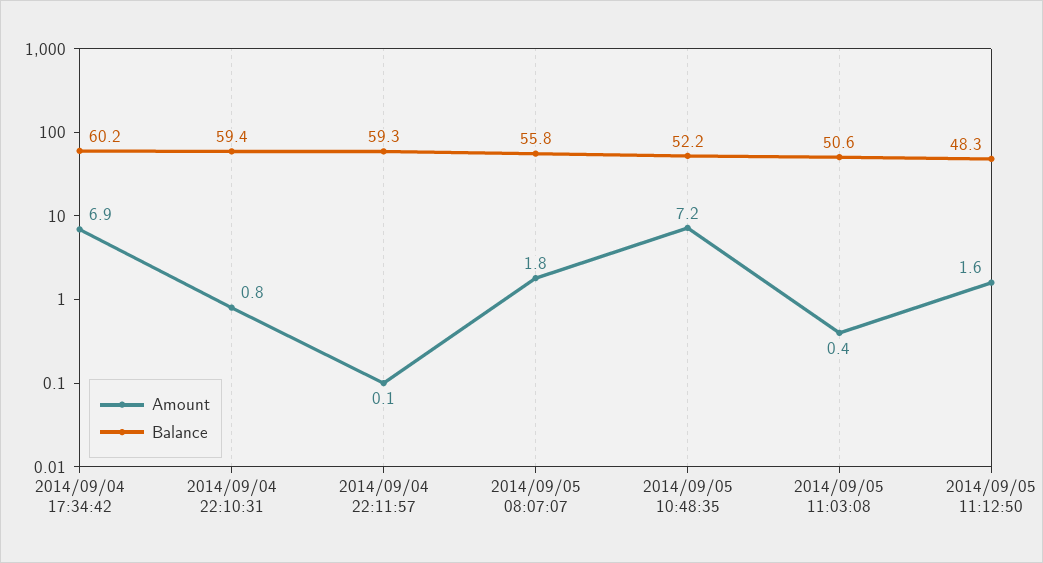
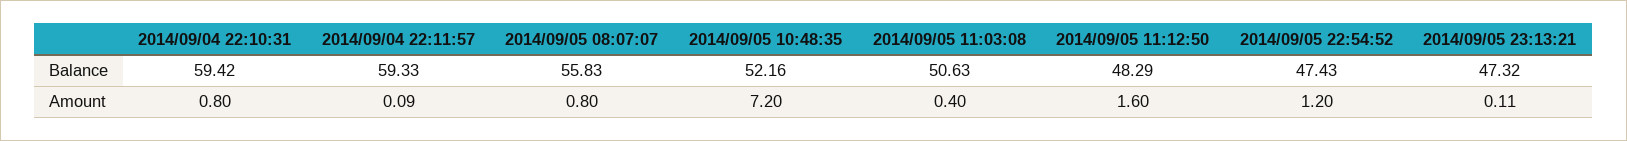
Amount, 2014/09/04 17:34:42: 6.9 -> none
Balance, 2014/09/04 17:34:42: 60.2 -> none
Amount, 2014/09/05 08:07:07: 1.8 -> 0.8
Balance, 2014/09/05 22:54:52: none -> 47.43
Balance, 2014/09/05 23:13:21: none -> 47.32
Amount, 2014/09/05 22:54:52: none -> 1.2
Amount, 2014/09/05 23:13:21: none -> 0.11

